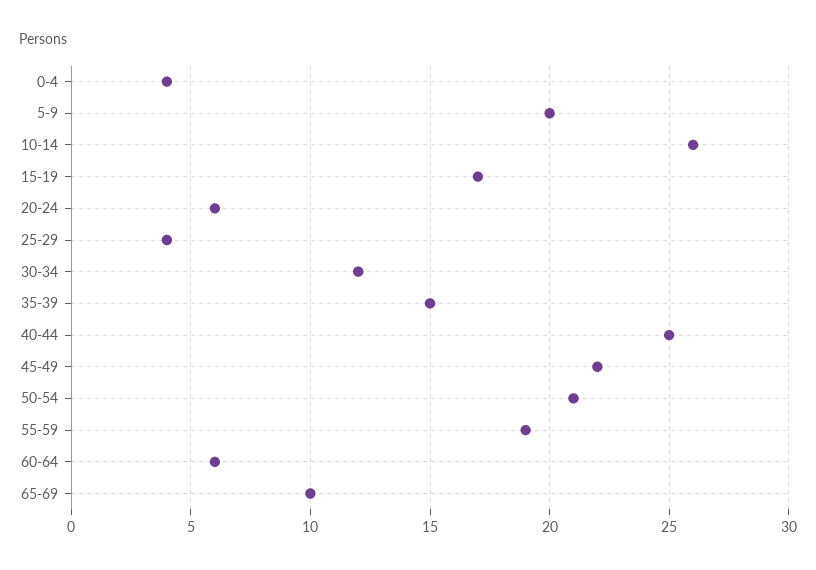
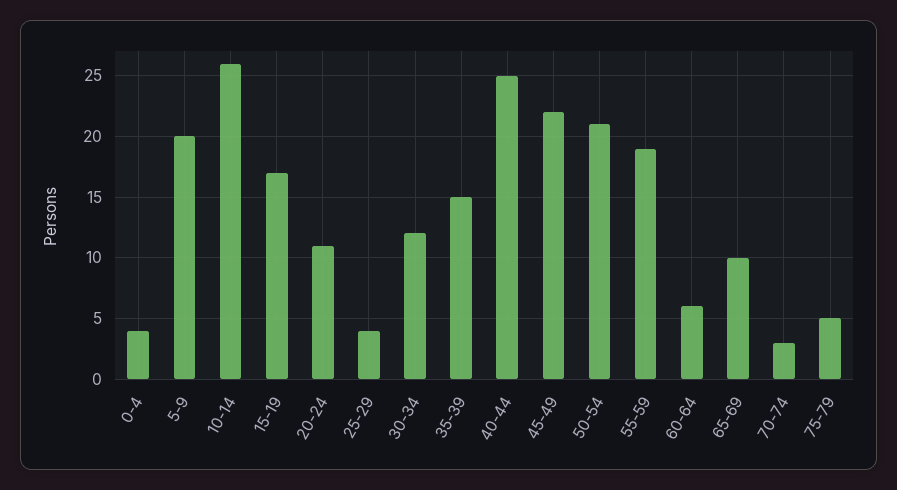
20-24: 6 -> 11
70-74: none -> 3
75-79: none -> 5

